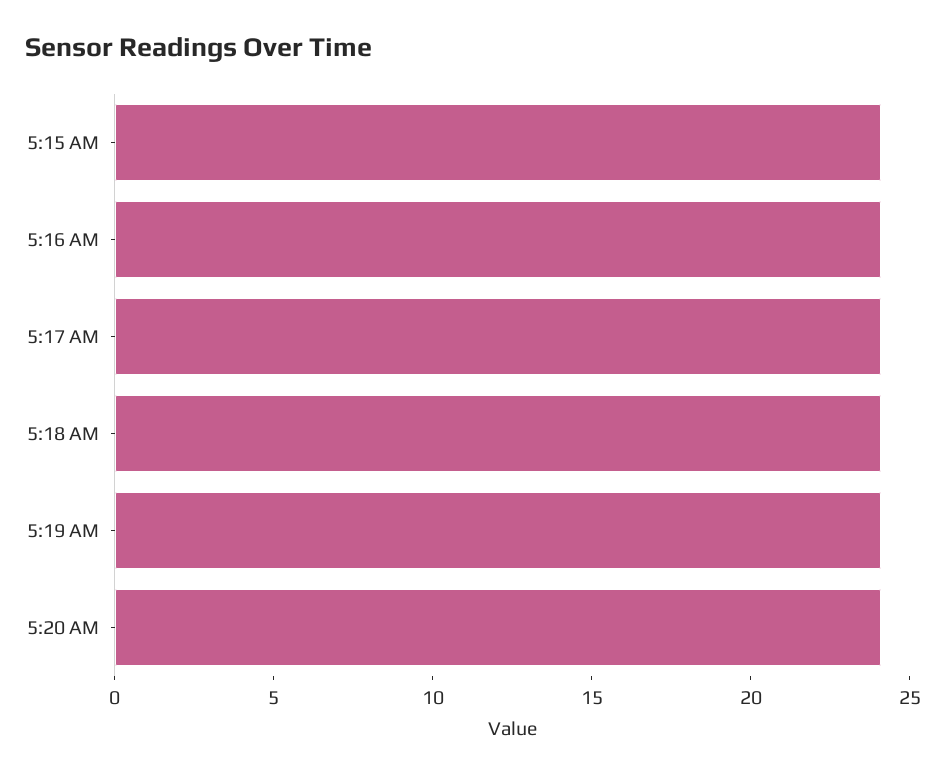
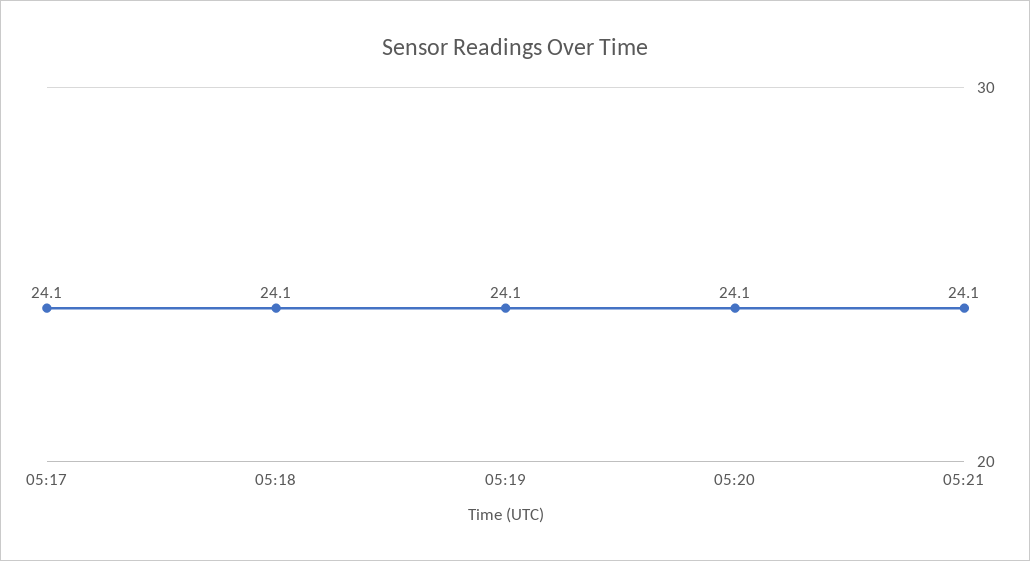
5:15 AM: 24 -> none
5:16 AM: 24 -> none
05:21: none -> 24.1

